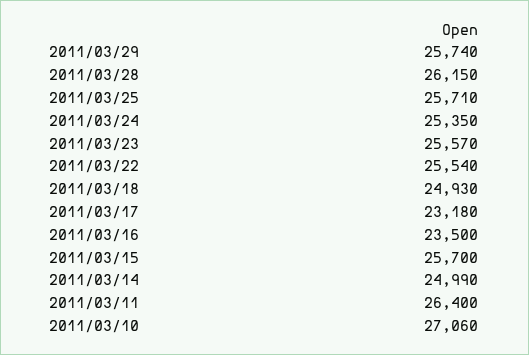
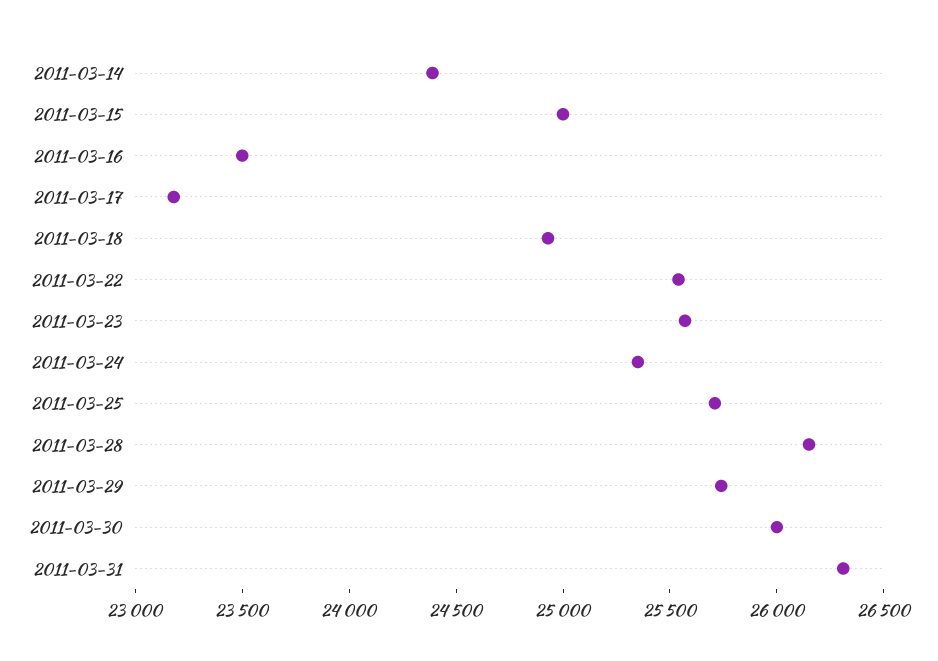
2011/03/15: 25700 -> 25000
2011/03/14: 24990 -> 24400
2011/03/11: 26400 -> none
2011/03/10: 27060 -> none
2011-03-30: none -> 26000
2011-03-31: none -> 26300

